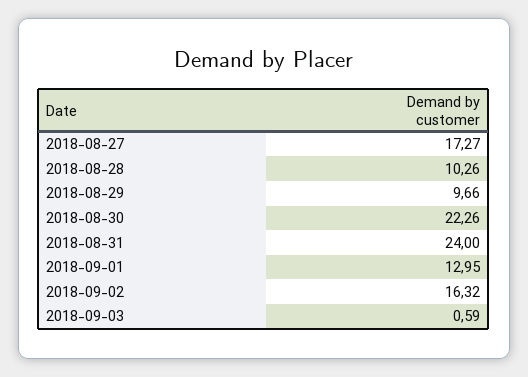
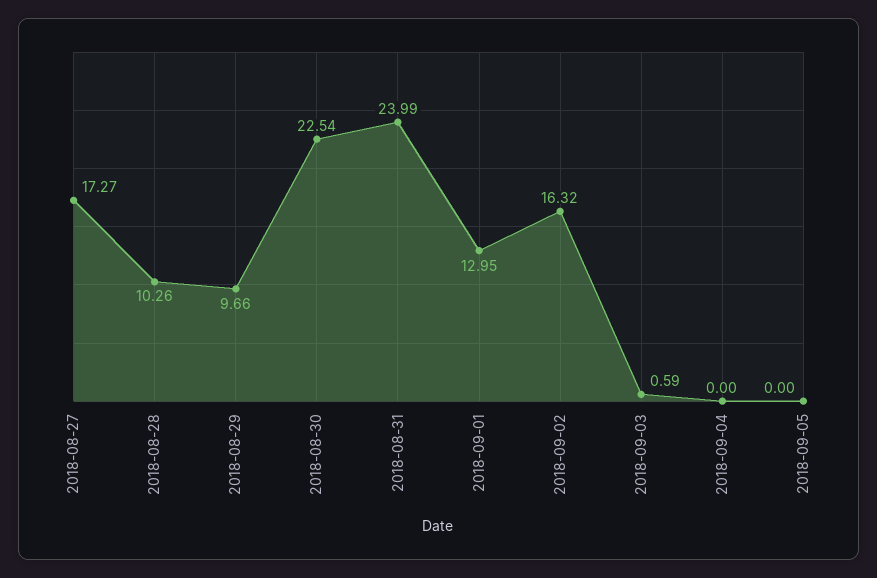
2018-08-30: 22.26 -> 22.54
2018-08-31: 24 -> 23.99
2018-09-04: none -> 0
2018-09-05: none -> 0

